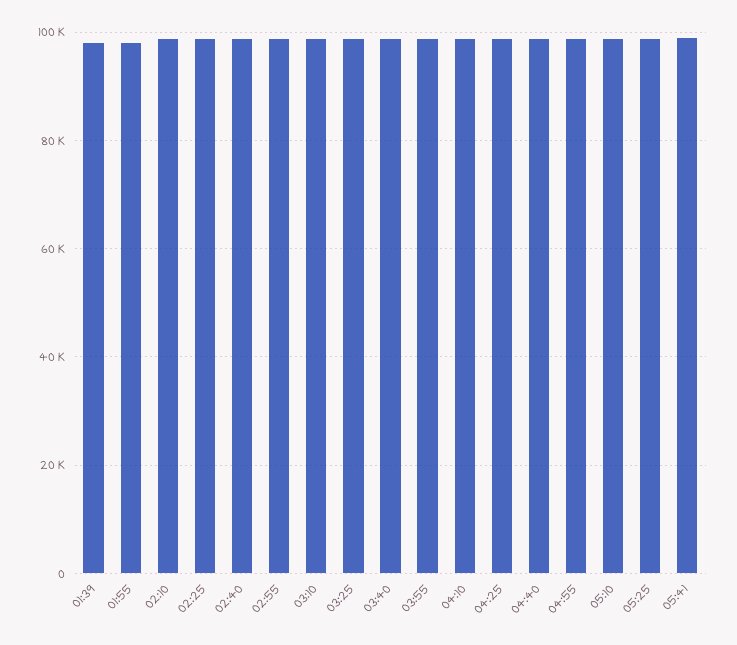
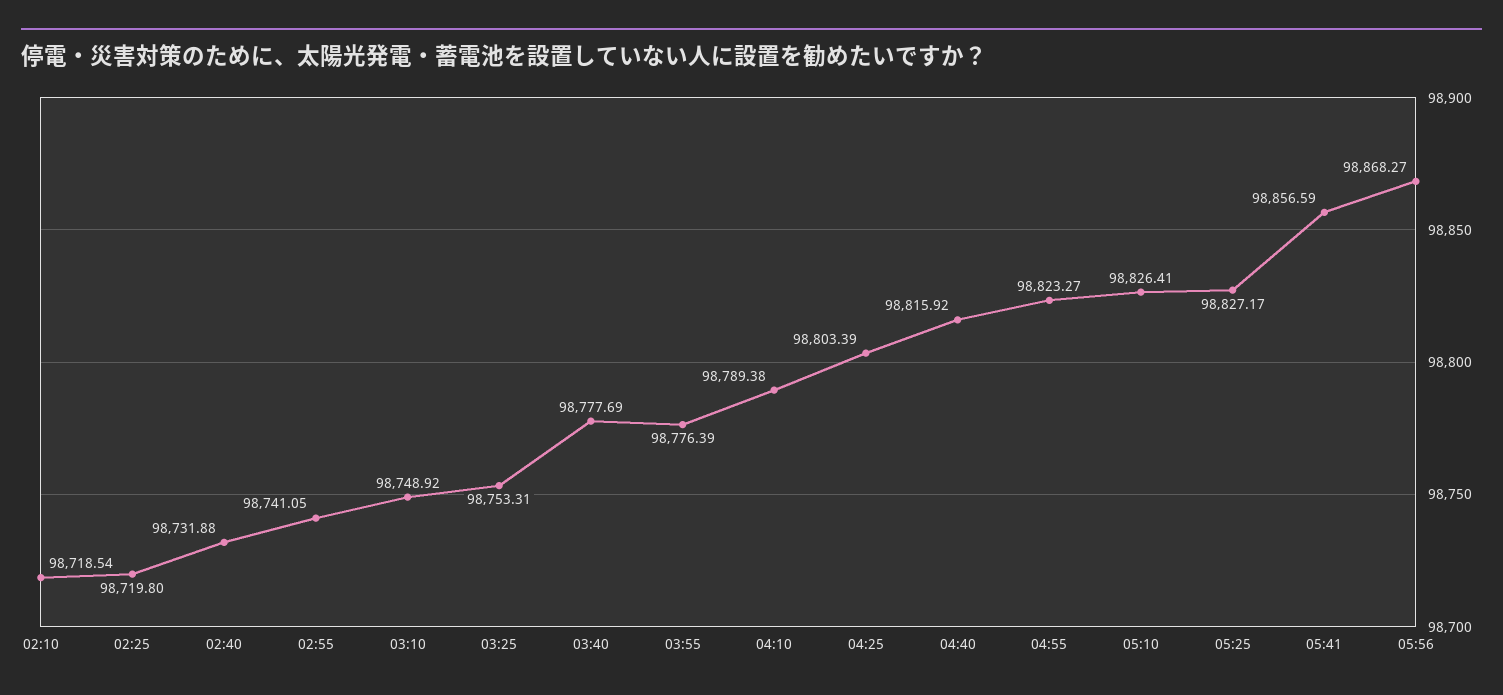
01:39: 98000 -> none
01:55: 98000 -> none
05:56: none -> 98868.27

